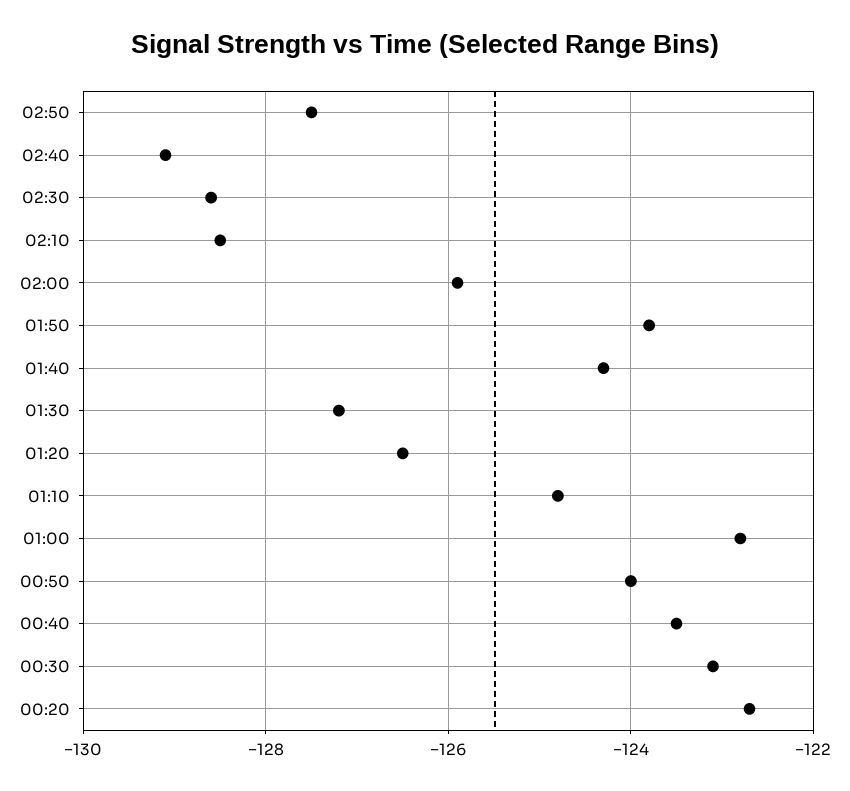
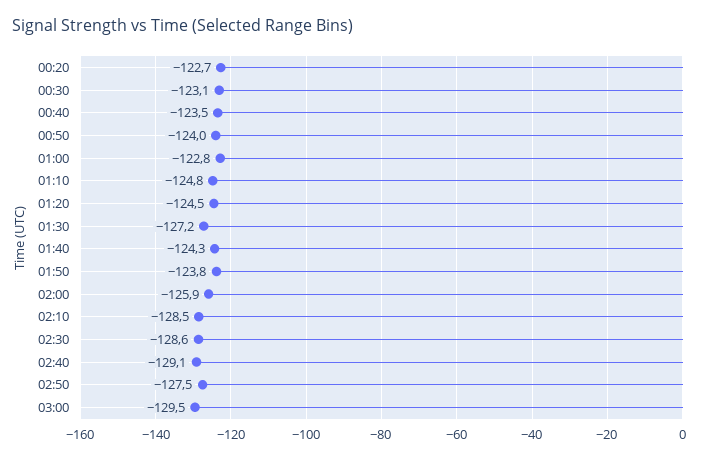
01:20: -126.5 -> -124.5
03:00: none -> -129.5

